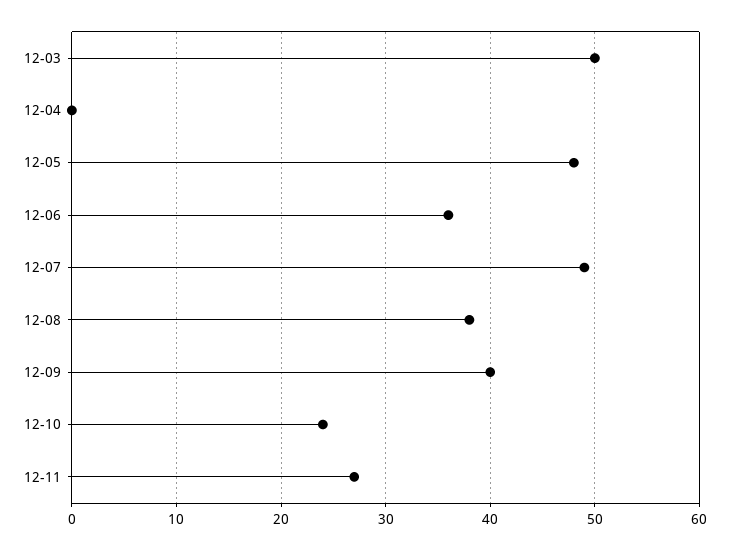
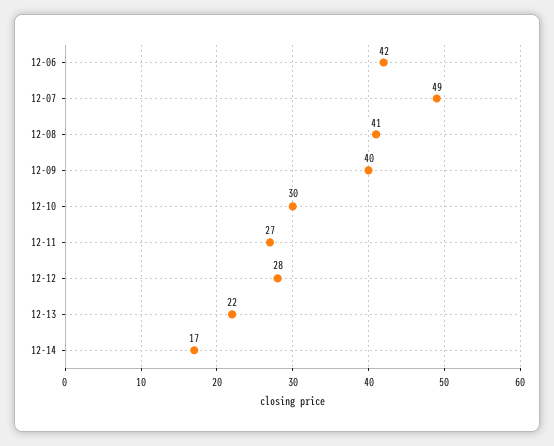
12-03: 50 -> none
12-04: 0 -> none
12-05: 48 -> none
12-06: 36 -> 42
12-08: 38 -> 41
12-10: 24 -> 30
12-12: none -> 28
12-13: none -> 22
12-14: none -> 17

